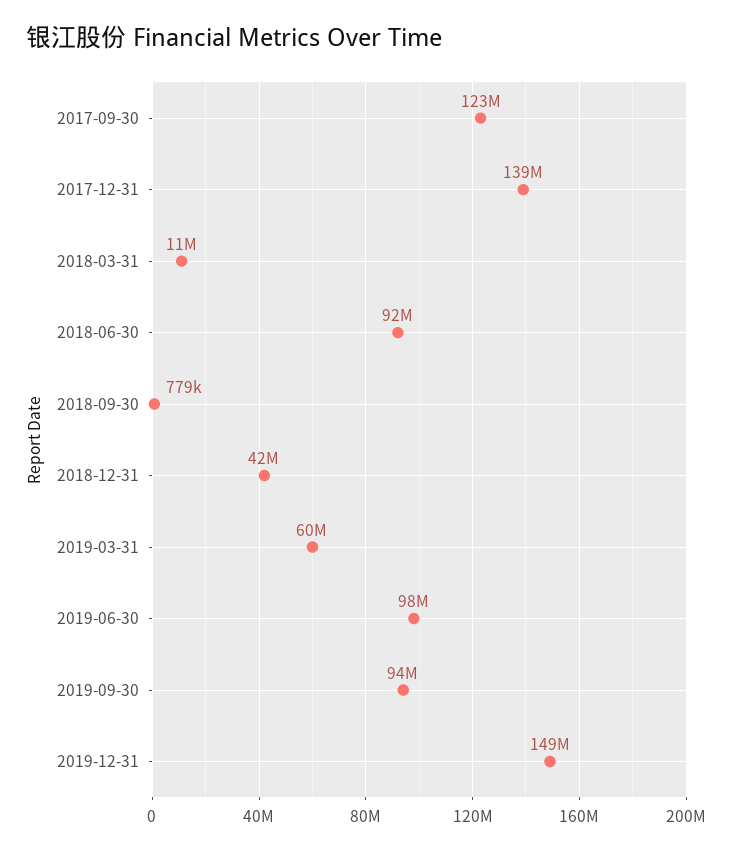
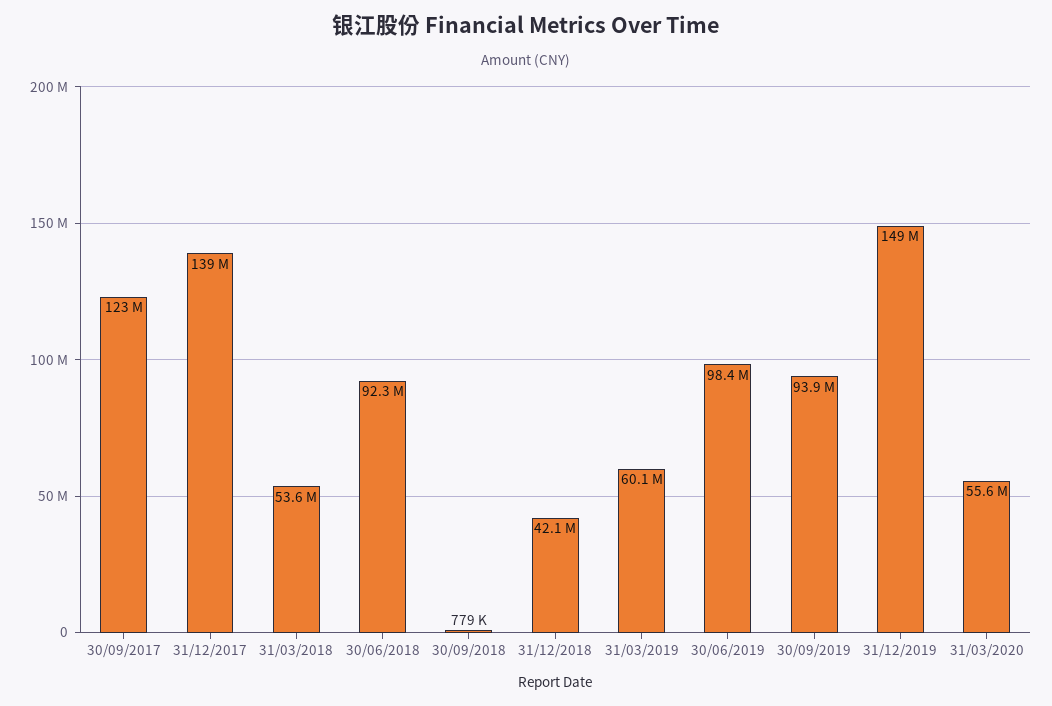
2018-03-31: 11000000 -> 53600000
31/03/2020: none -> 55600000

